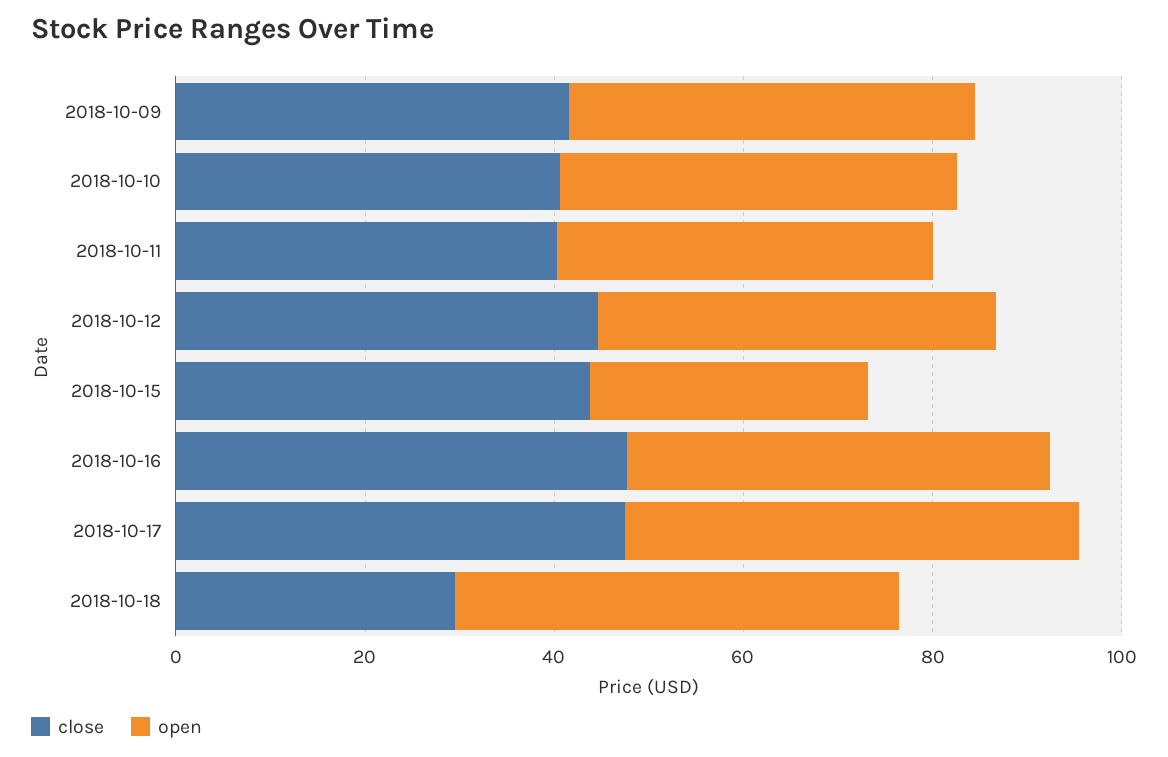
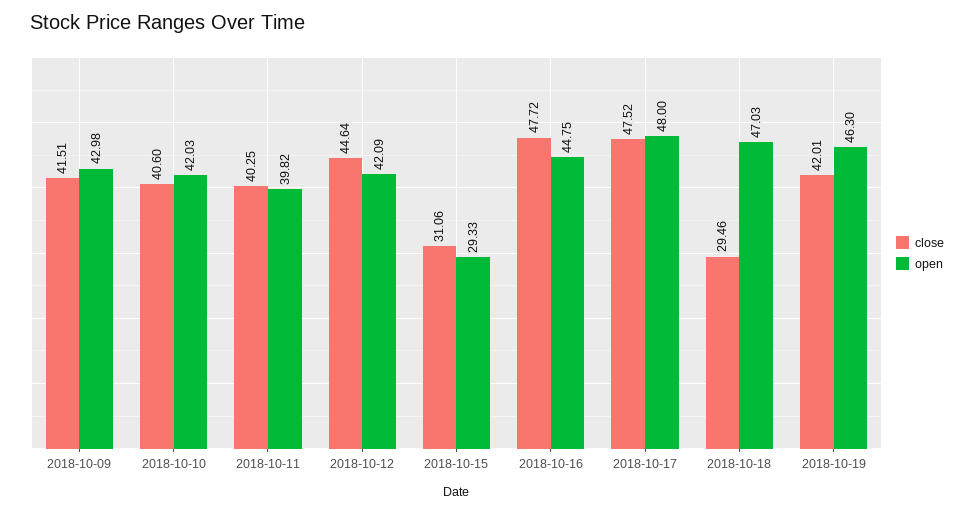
close, 2018-10-15: 45 -> 31.06
close, 2018-10-19: none -> 42.01
open, 2018-10-19: none -> 46.3

